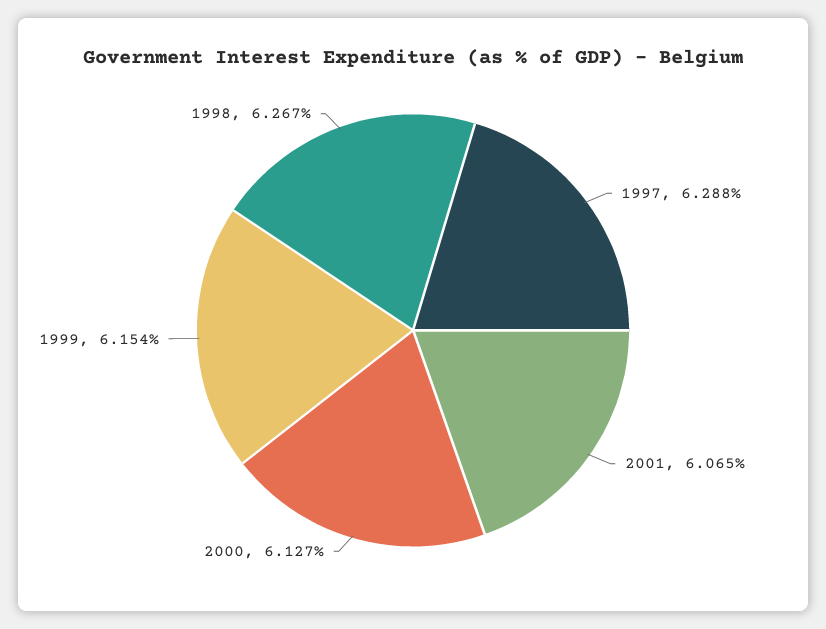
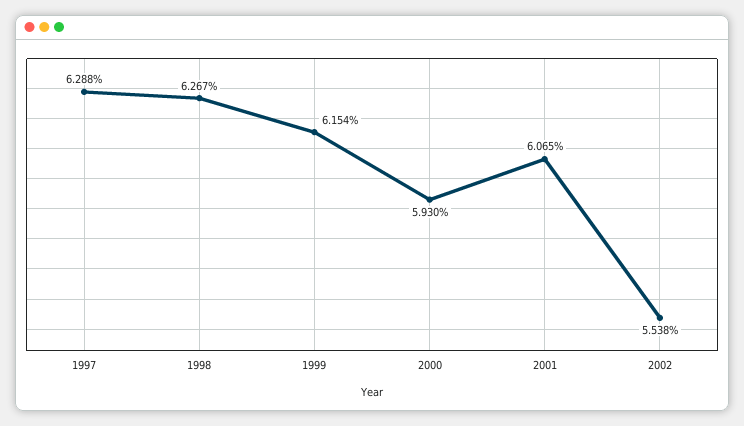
2000: 6.127 -> 5.93
2002: none -> 5.538

